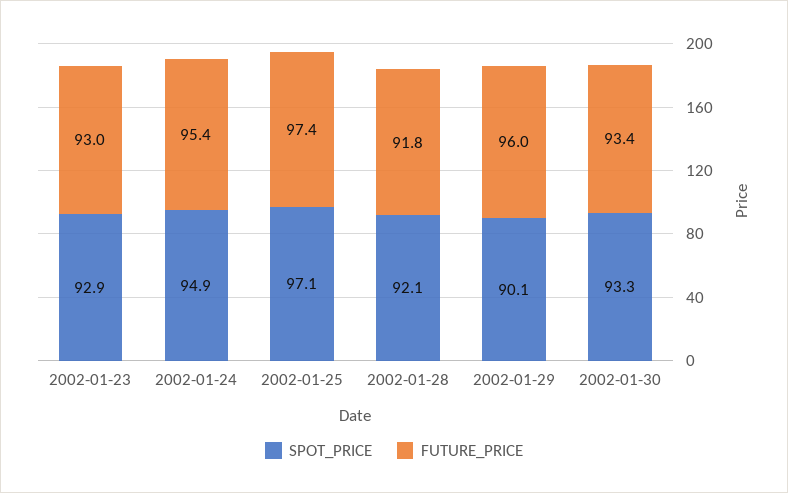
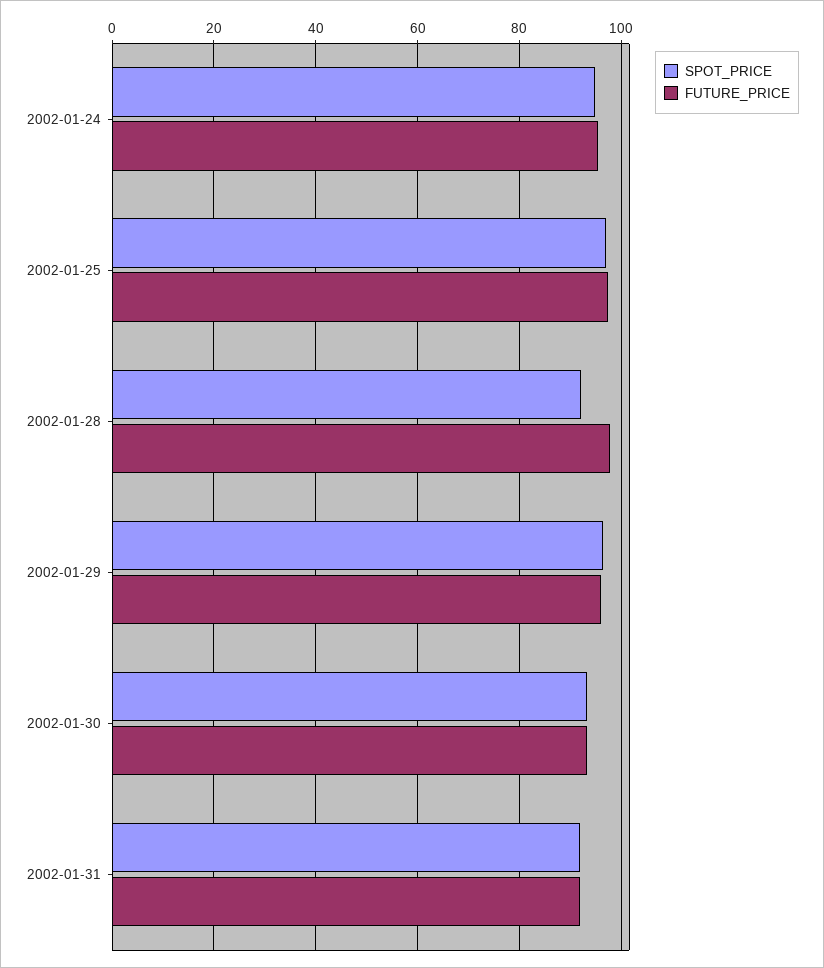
SPOT_PRICE, 2002-01-23: 92.9 -> none
FUTURE_PRICE, 2002-01-23: 93 -> none
FUTURE_PRICE, 2002-01-28: 91.8 -> 98
SPOT_PRICE, 2002-01-29: 90.1 -> 96
SPOT_PRICE, 2002-01-31: none -> 92
FUTURE_PRICE, 2002-01-31: none -> 92

